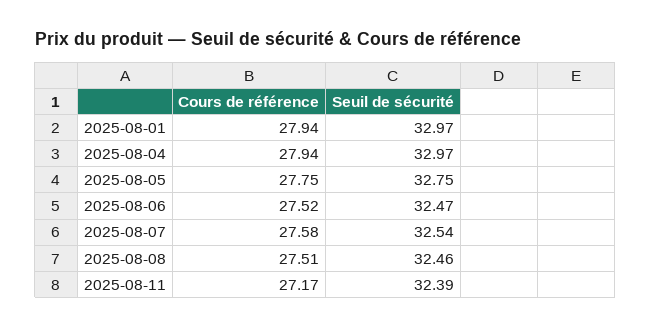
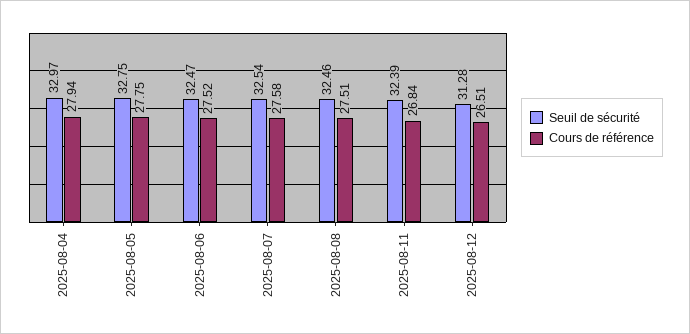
Cours de référence, 2025-08-01: 27.94 -> none
Seuil de sécurité, 2025-08-01: 32.97 -> none
Cours de référence, 2025-08-11: 27.17 -> 26.84
Seuil de sécurité, 2025-08-12: none -> 31.28
Cours de référence, 2025-08-12: none -> 26.51

